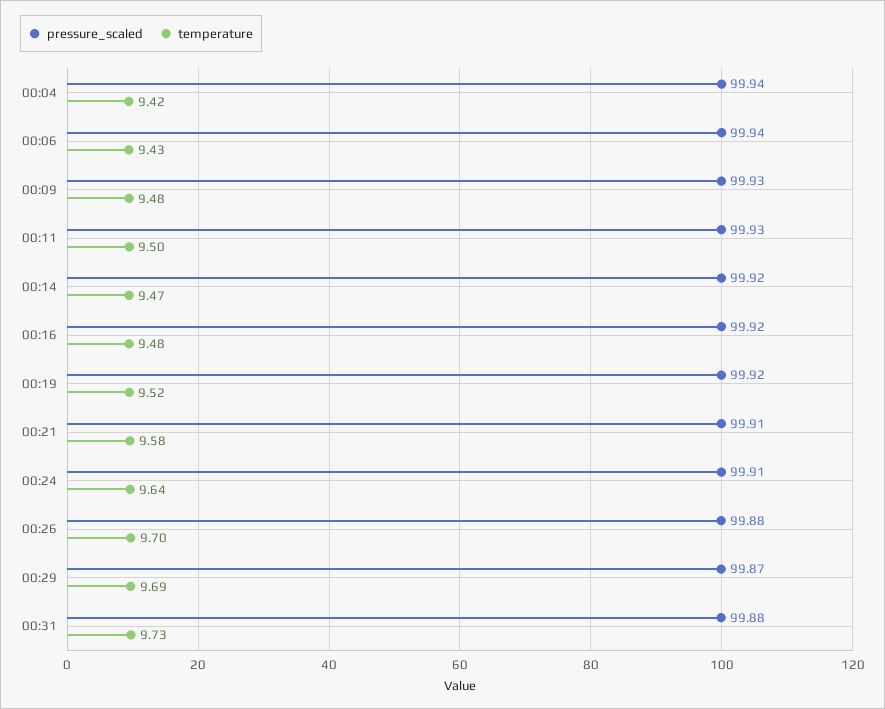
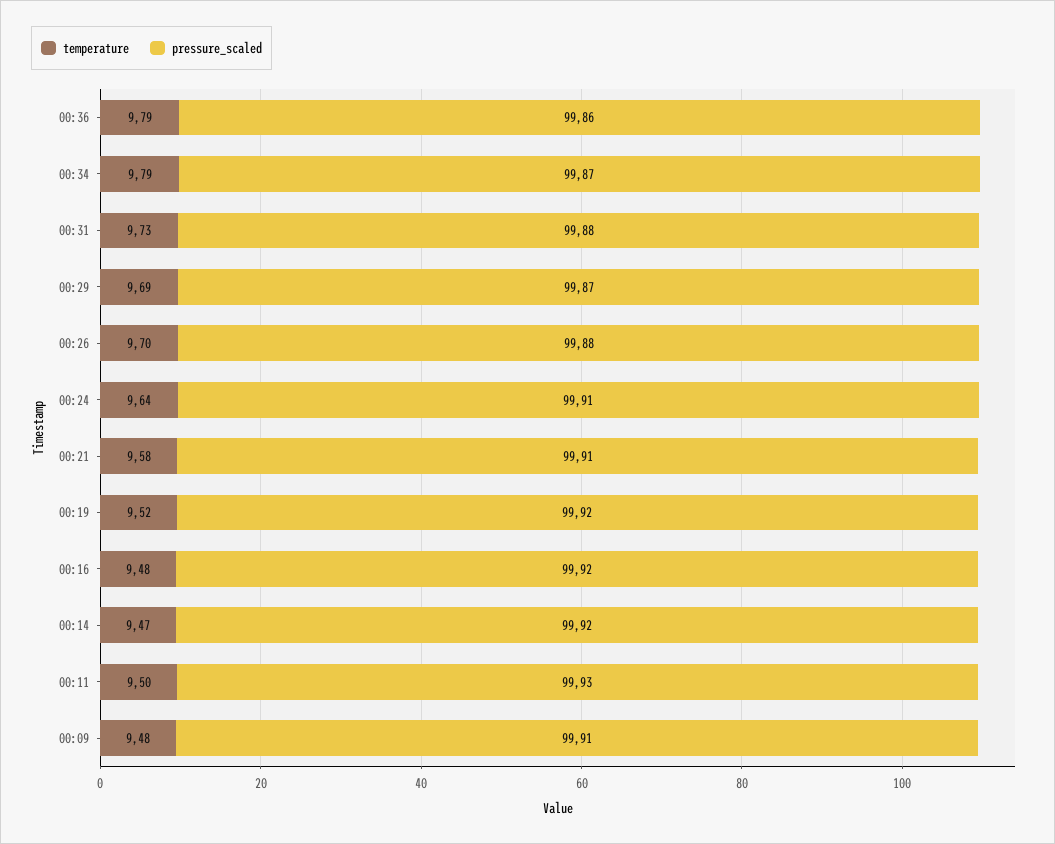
pressure_scaled, 00:04: 99.94 -> none
temperature, 00:04: 9.42 -> none
pressure_scaled, 00:06: 99.94 -> none
temperature, 00:06: 9.43 -> none
pressure_scaled, 00:09: 99.93 -> 99.91
temperature, 00:36: none -> 9.79
pressure_scaled, 00:36: none -> 99.86
temperature, 00:34: none -> 9.79
pressure_scaled, 00:34: none -> 99.87

